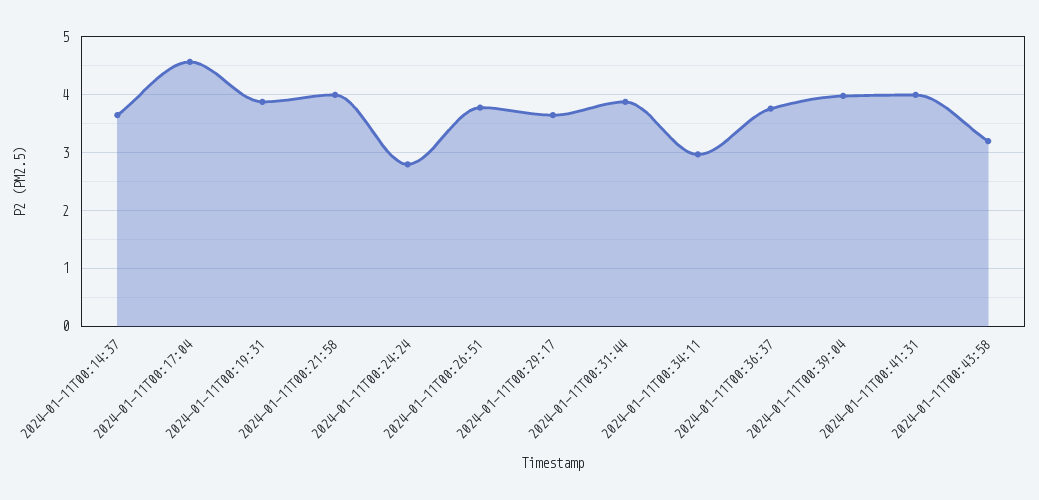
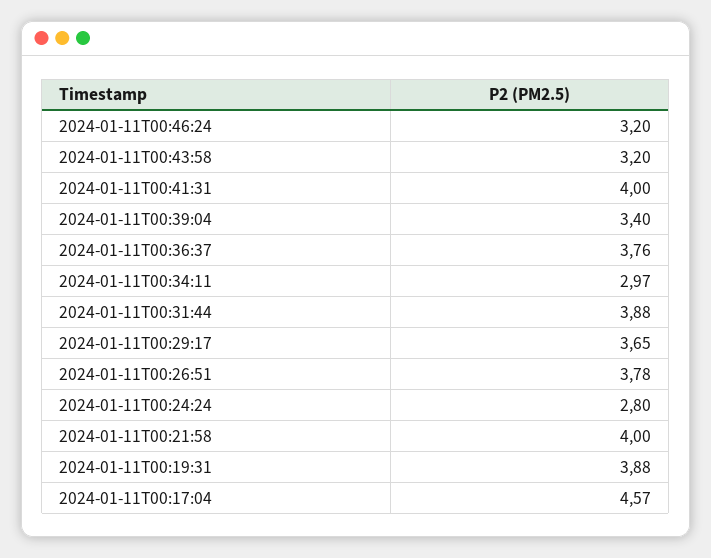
2024-01-11T00:14:37: 3.6 -> none
2024-01-11T00:39:04: 4 -> 3.4
2024-01-11T00:46:24: none -> 3.2

